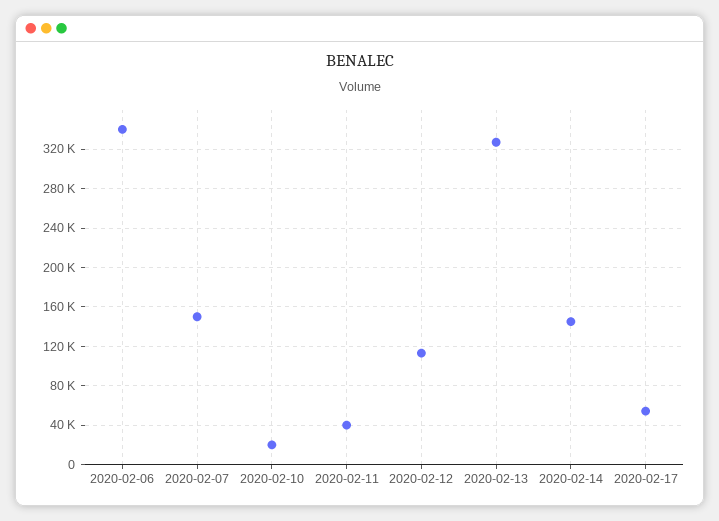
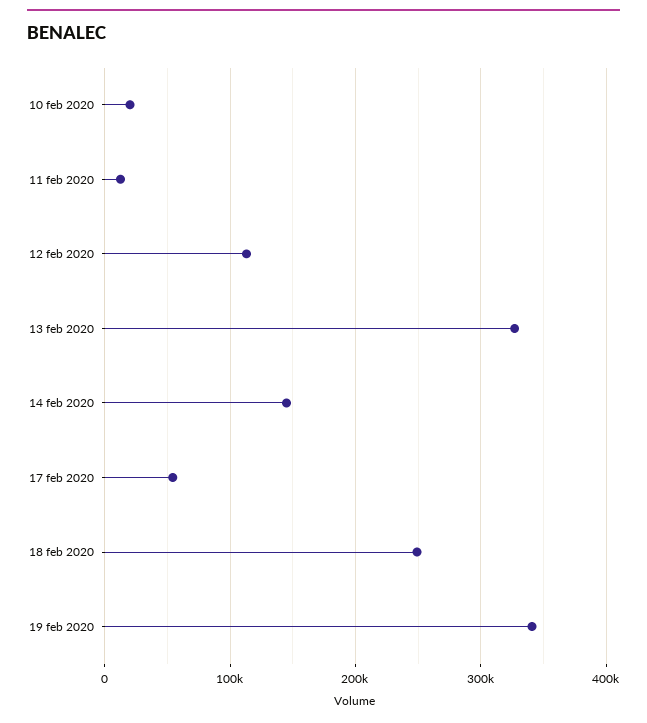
2020-02-06: 340000 -> none
2020-02-07: 150000 -> none
2020-02-11: 40000 -> 10000
18 feb 2020: none -> 250000
19 feb 2020: none -> 340000

